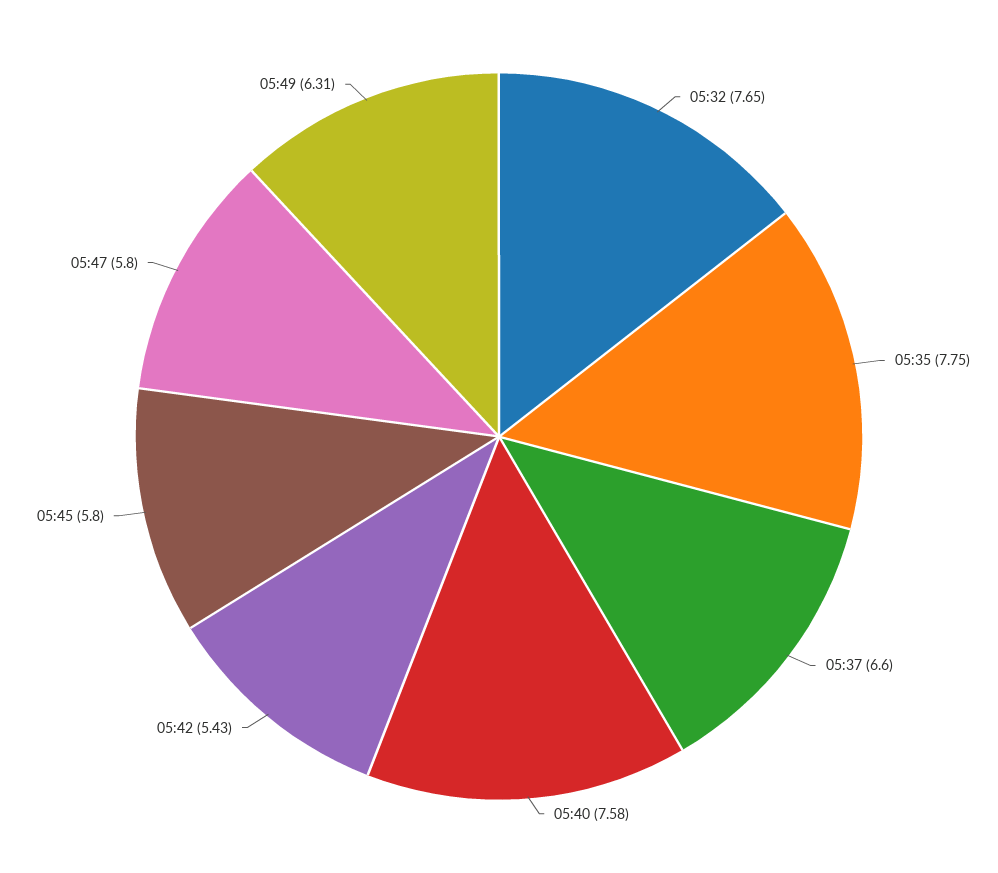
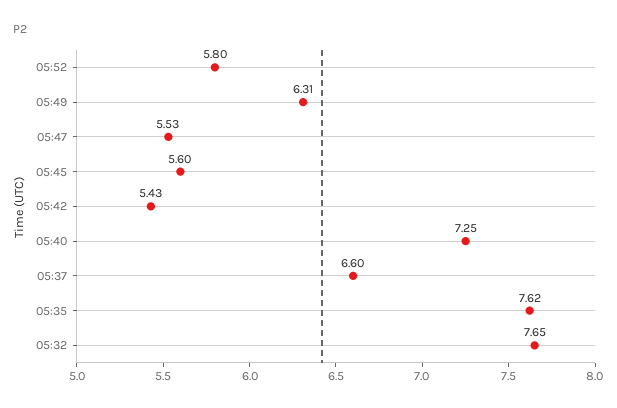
05:35: 7.75 -> 7.62
05:40: 7.58 -> 7.25
05:45: 5.8 -> 5.6
05:47: 5.8 -> 5.53
05:52: none -> 5.8

